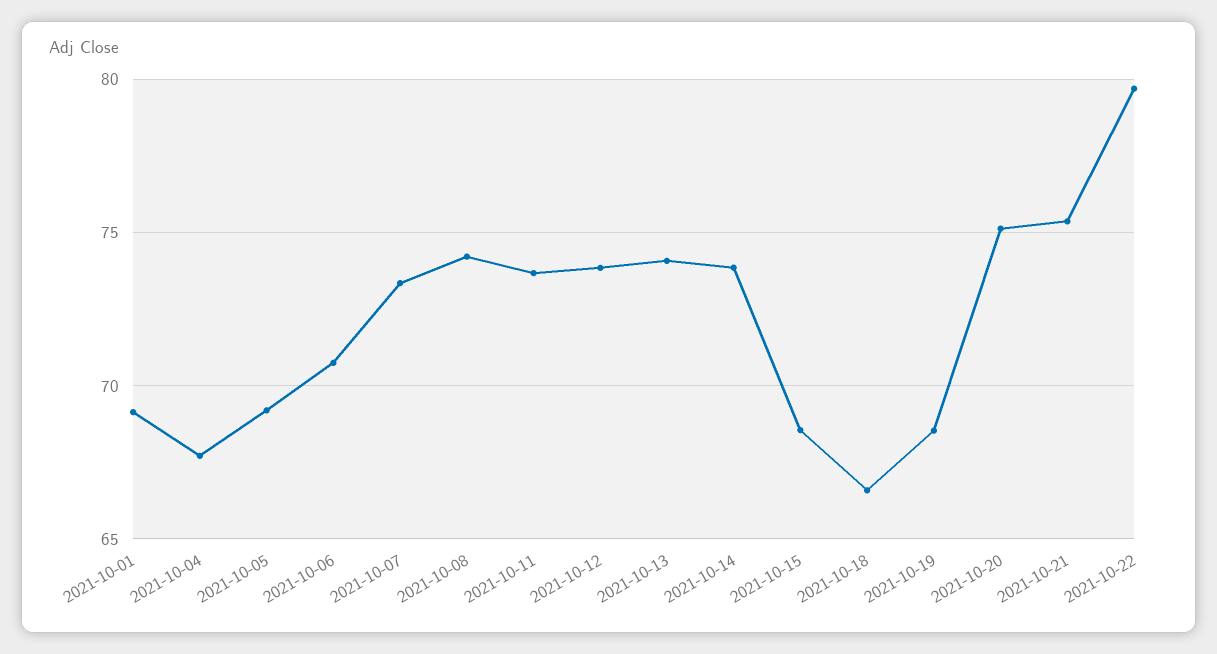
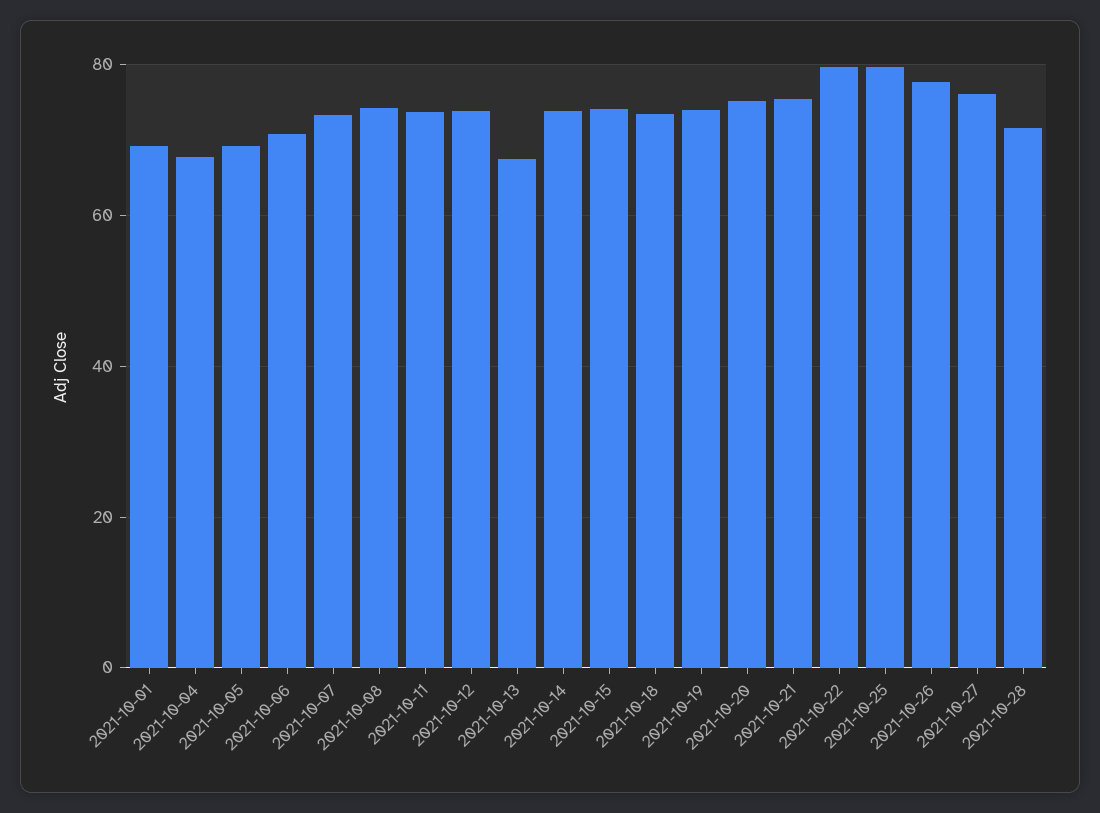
2021-10-13: 74 -> 68
2021-10-15: 68.5 -> 74
2021-10-18: 66.5 -> 74
2021-10-19: 68.5 -> 74
2021-10-25: none -> 80
2021-10-26: none -> 78
2021-10-27: none -> 76
2021-10-28: none -> 72

